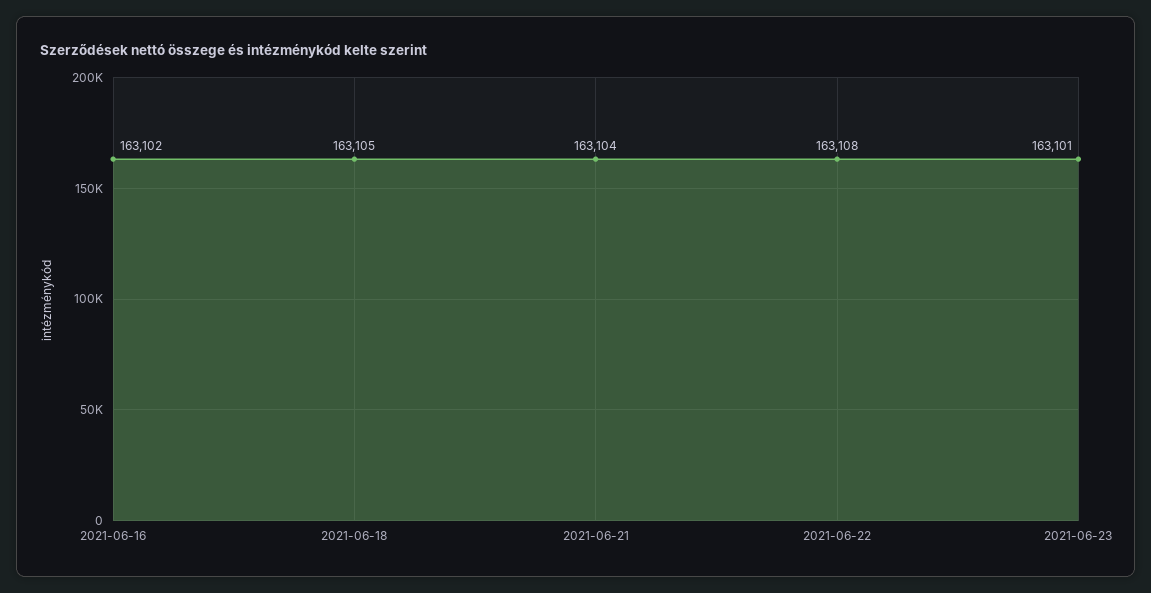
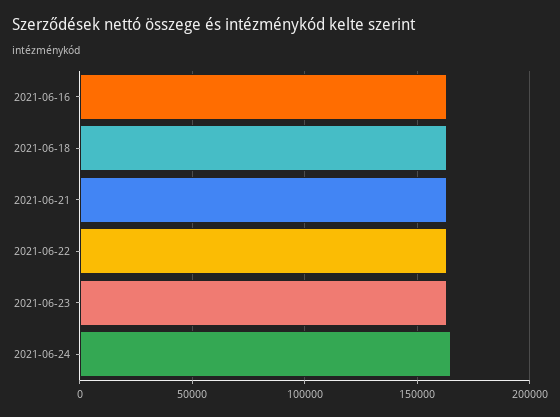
2021-06-24: none -> 165000

